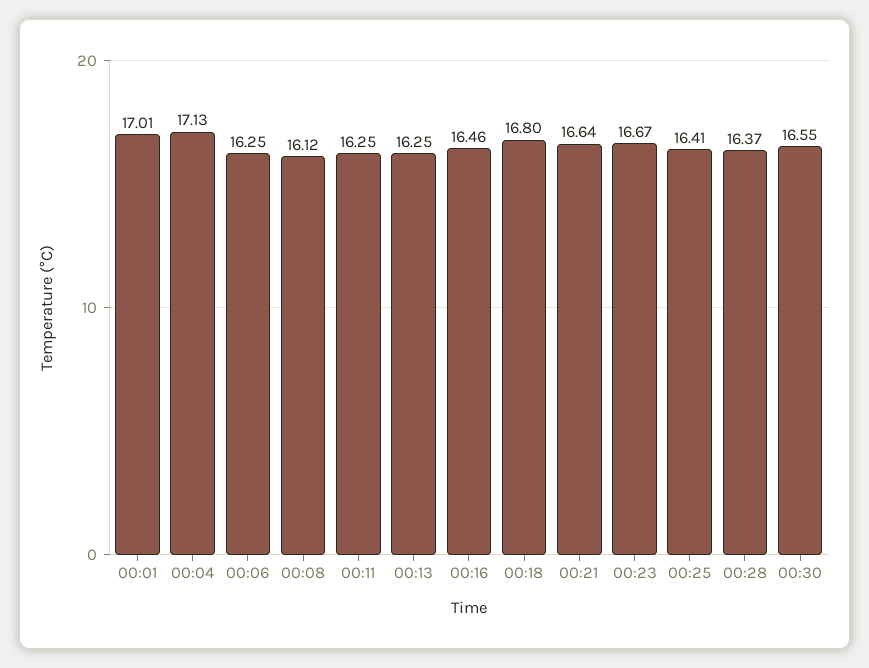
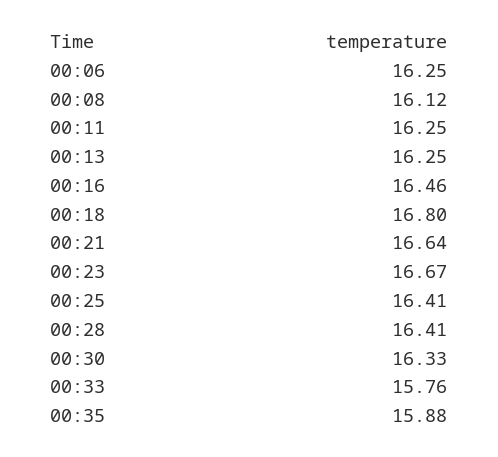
00:01: 17.01 -> none
00:04: 17.13 -> none
00:28: 16.37 -> 16.41
00:30: 16.55 -> 16.33
00:33: none -> 15.76
00:35: none -> 15.88

